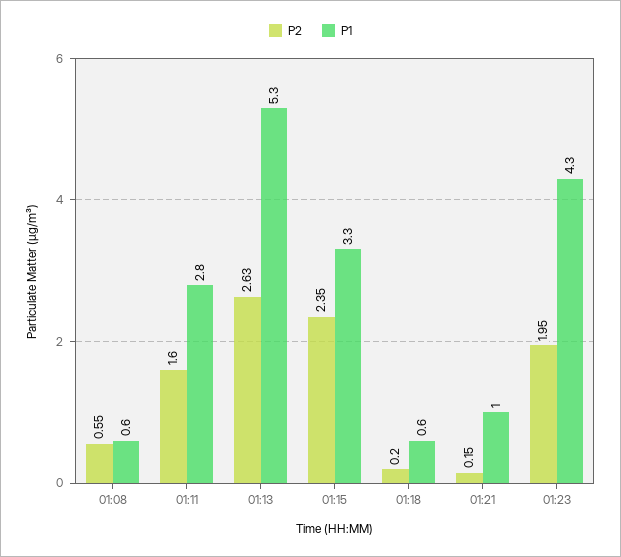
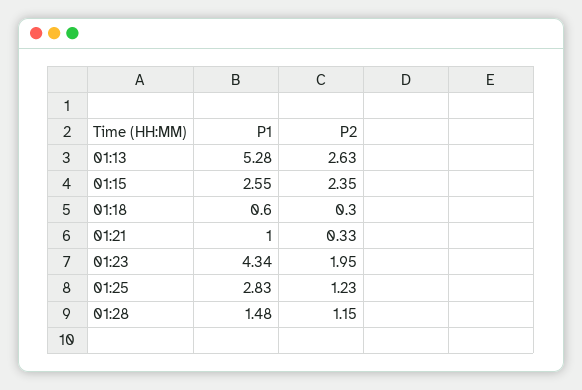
P2, 01:08: 0.55 -> none
P1, 01:08: 0.6 -> none
P2, 01:11: 1.6 -> none
P1, 01:11: 2.8 -> none
P1, 01:15: 3.3 -> 2.55
P2, 01:18: 0.2 -> 0.3
P2, 01:21: 0.15 -> 0.33
P1, 01:25: none -> 2.83
P2, 01:25: none -> 1.23
P1, 01:28: none -> 1.48
P2, 01:28: none -> 1.15

